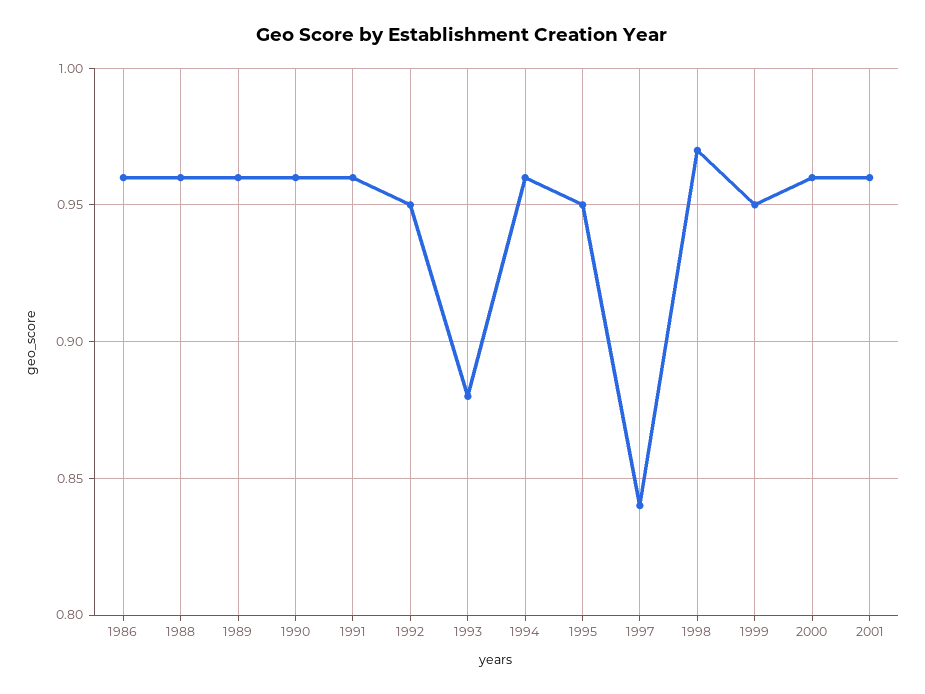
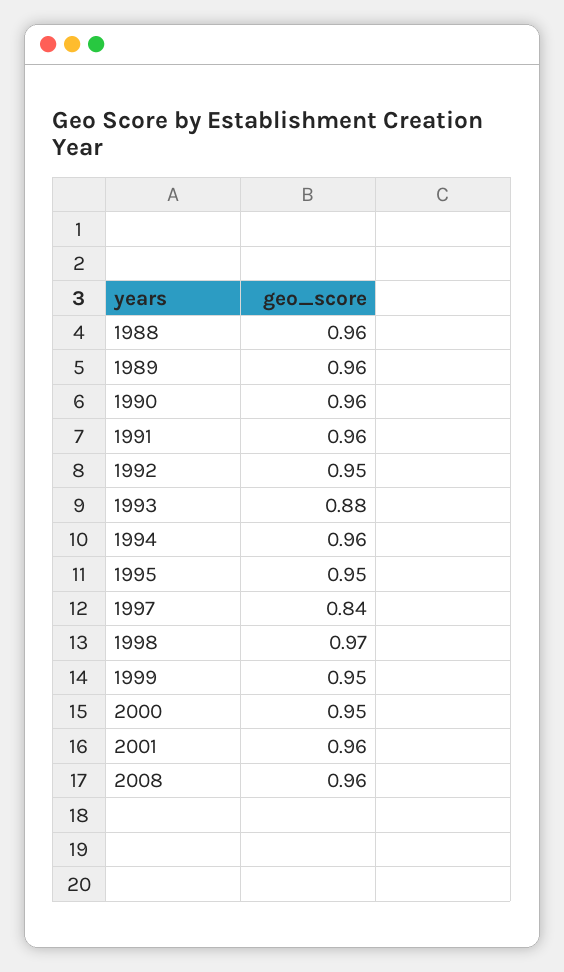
1986: 0.96 -> none
2000: 0.96 -> 0.95
2008: none -> 0.96

